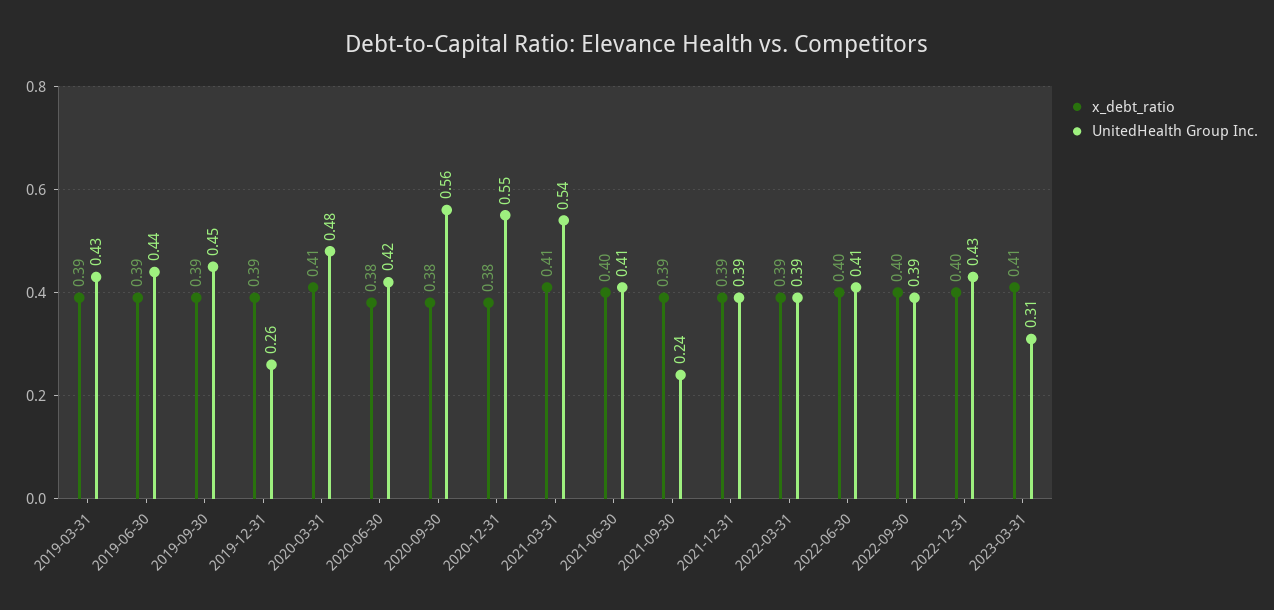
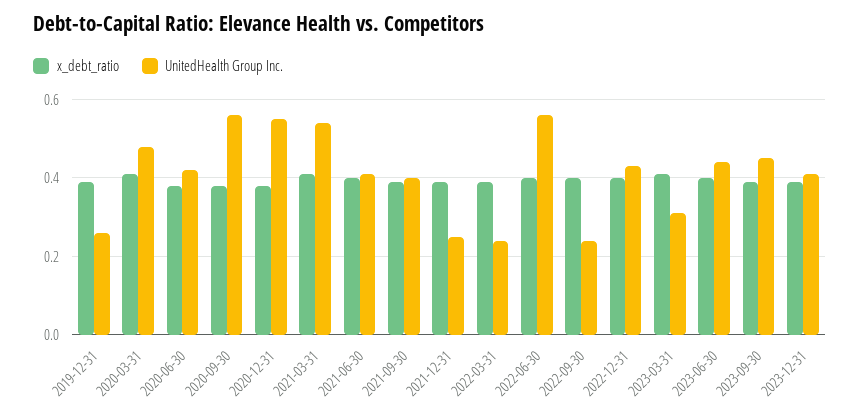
x_debt_ratio, 2019-03-31: 0.39 -> none
UnitedHealth Group Inc., 2019-03-31: 0.43 -> none
x_debt_ratio, 2019-06-30: 0.39 -> none
UnitedHealth Group Inc., 2019-06-30: 0.44 -> none
x_debt_ratio, 2019-09-30: 0.39 -> none
UnitedHealth Group Inc., 2019-09-30: 0.45 -> none
UnitedHealth Group Inc., 2021-09-30: 0.24 -> 0.4
UnitedHealth Group Inc., 2021-12-31: 0.39 -> 0.25
UnitedHealth Group Inc., 2022-03-31: 0.39 -> 0.25
UnitedHealth Group Inc., 2022-06-30: 0.41 -> 0.55
UnitedHealth Group Inc., 2022-09-30: 0.39 -> 0.25
x_debt_ratio, 2023-06-30: none -> 0.4
UnitedHealth Group Inc., 2023-06-30: none -> 0.45
x_debt_ratio, 2023-09-30: none -> 0.4
UnitedHealth Group Inc., 2023-09-30: none -> 0.45
x_debt_ratio, 2023-12-31: none -> 0.4
UnitedHealth Group Inc., 2023-12-31: none -> 0.4

